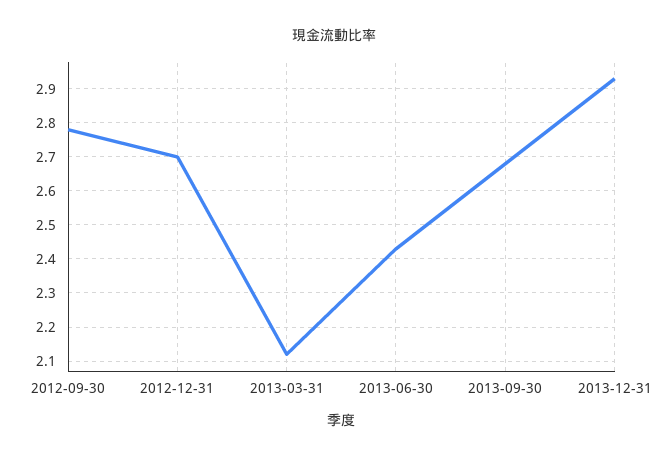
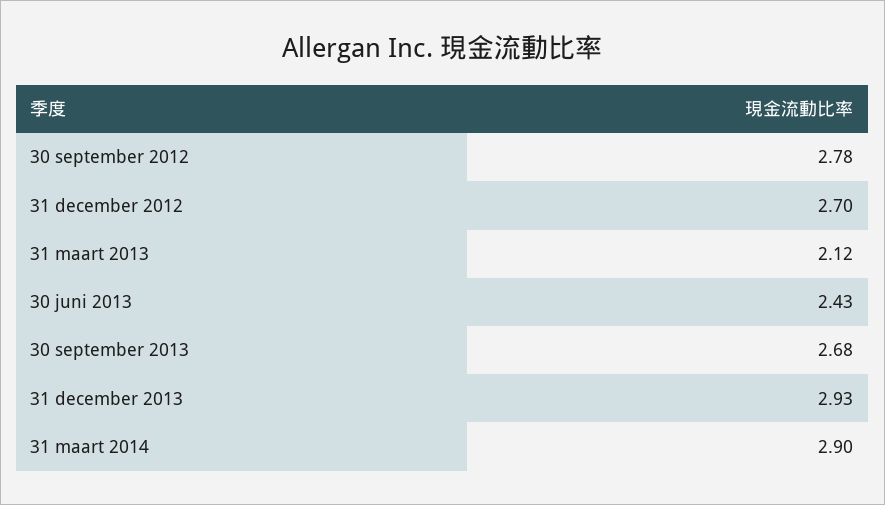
31 maart 2014: none -> 2.9

